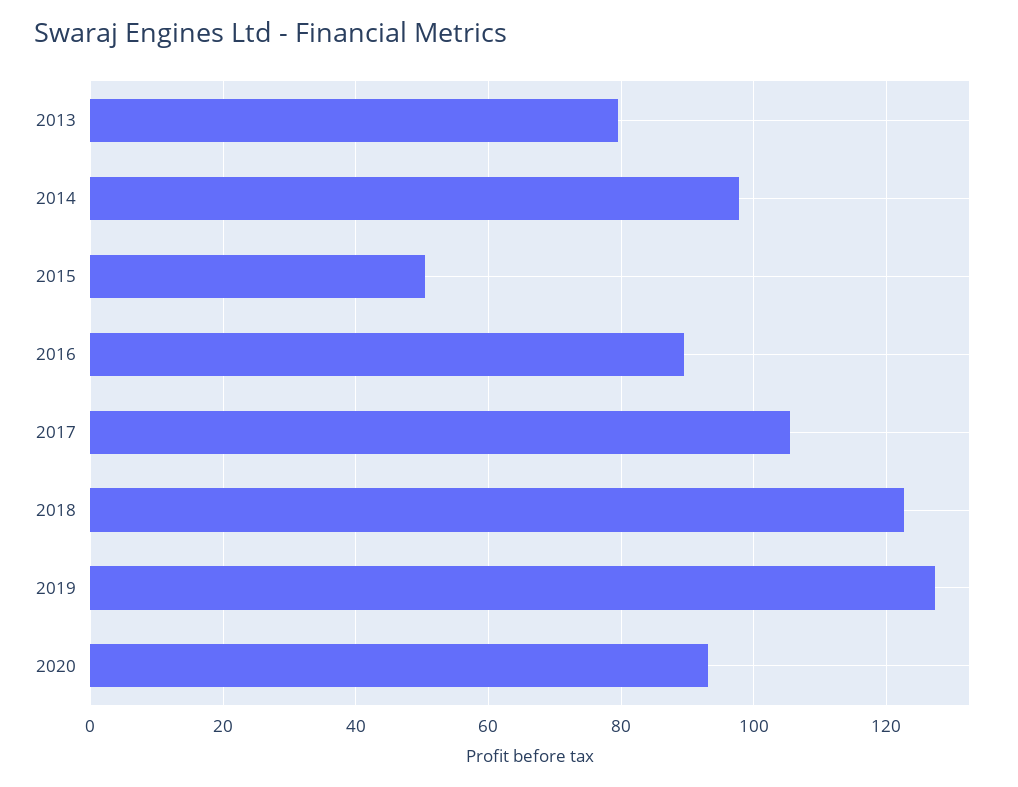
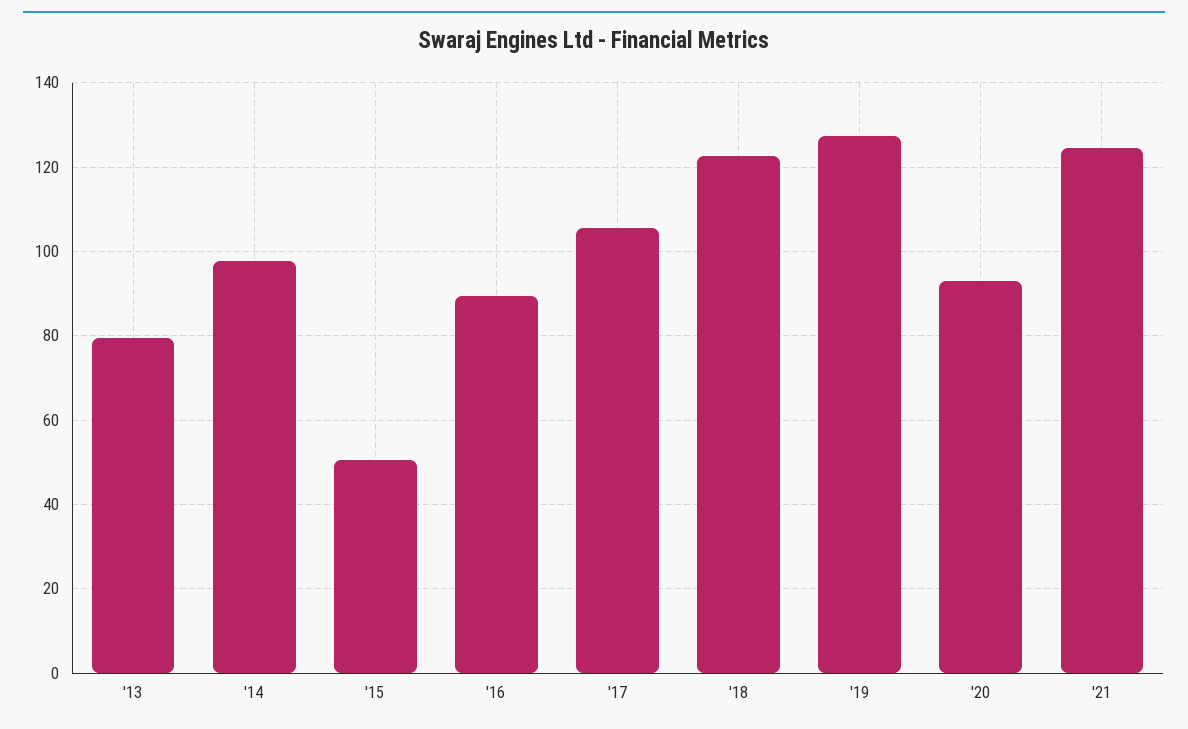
'21: none -> 124

